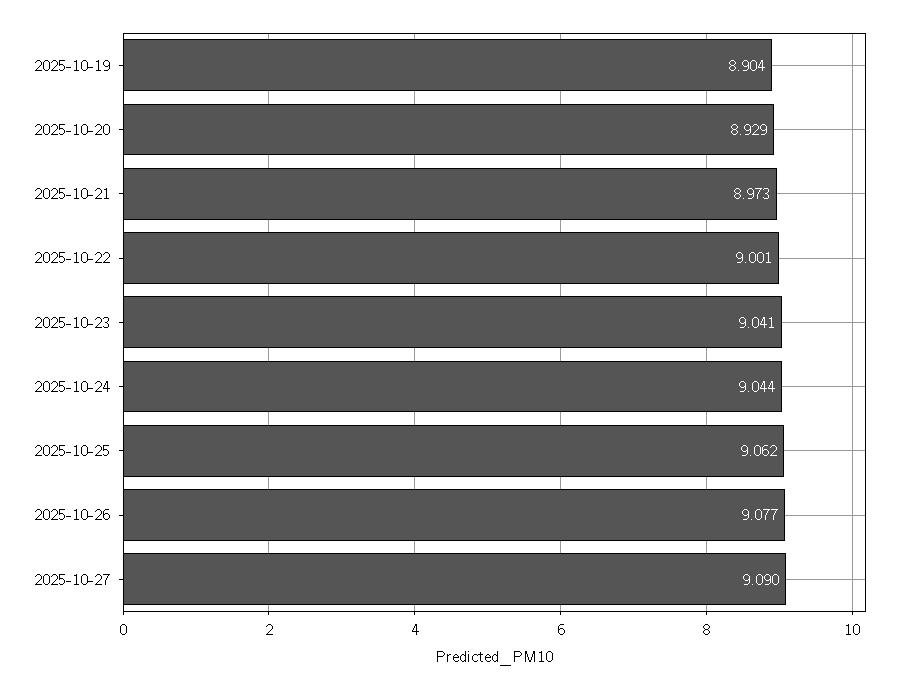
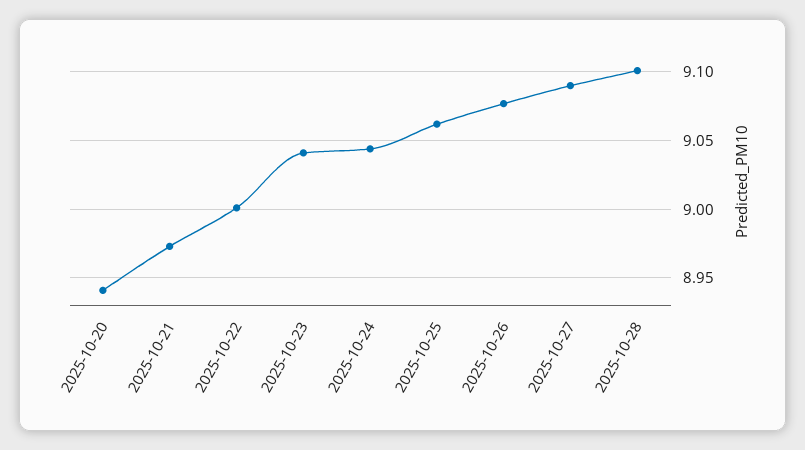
2025-10-19: 8.904 -> none
2025-10-20: 8.929 -> 8.94
2025-10-28: none -> 9.1

